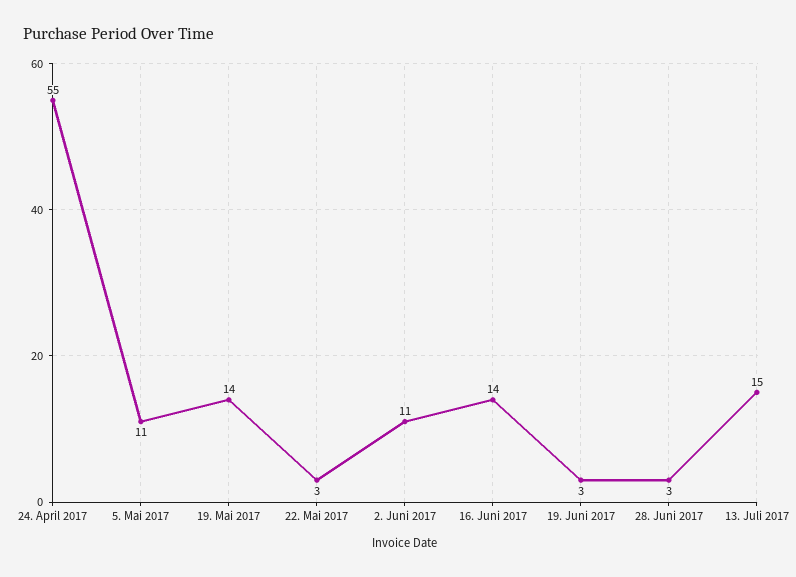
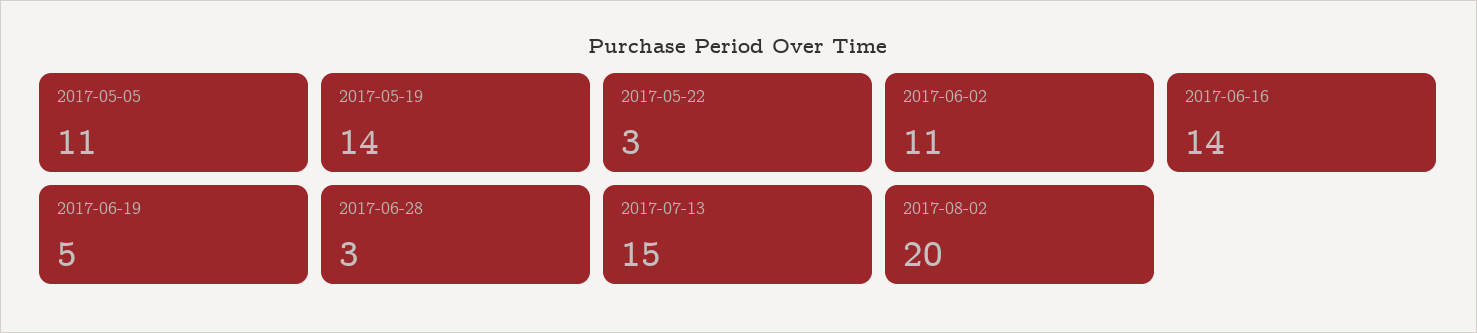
24. April 2017: 55 -> none
19. Juni 2017: 3 -> 5
2017-08-02: none -> 20

